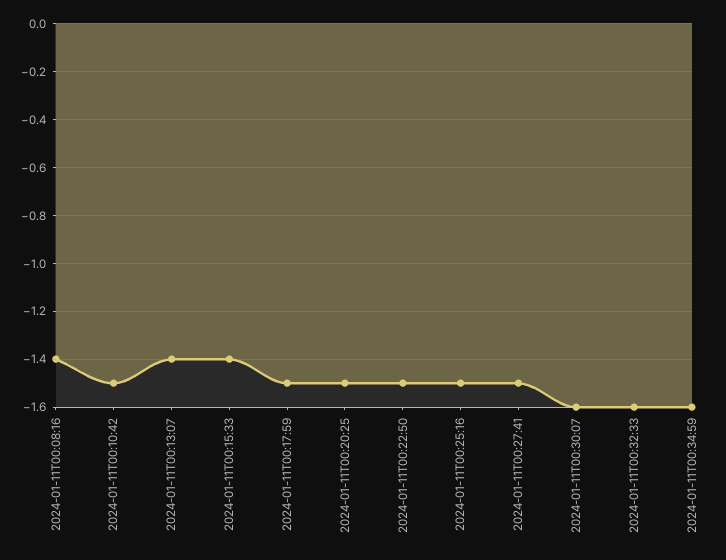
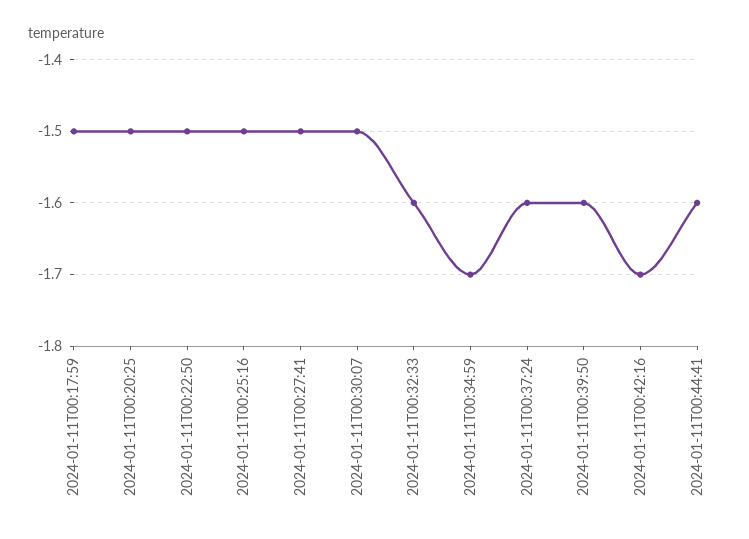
2024-01-11T00:08:16: -1.4 -> none
2024-01-11T00:10:42: -1.5 -> none
2024-01-11T00:13:07: -1.4 -> none
2024-01-11T00:15:33: -1.4 -> none
2024-01-11T00:30:07: -1.6 -> -1.5
2024-01-11T00:34:59: -1.6 -> -1.7
2024-01-11T00:37:24: none -> -1.6
2024-01-11T00:39:50: none -> -1.6
2024-01-11T00:42:16: none -> -1.7
2024-01-11T00:44:41: none -> -1.6

